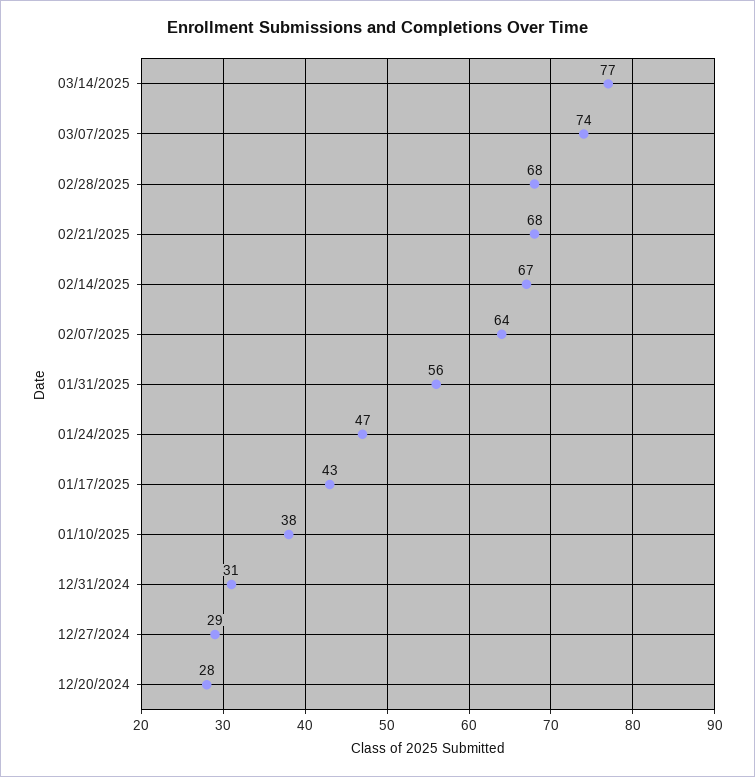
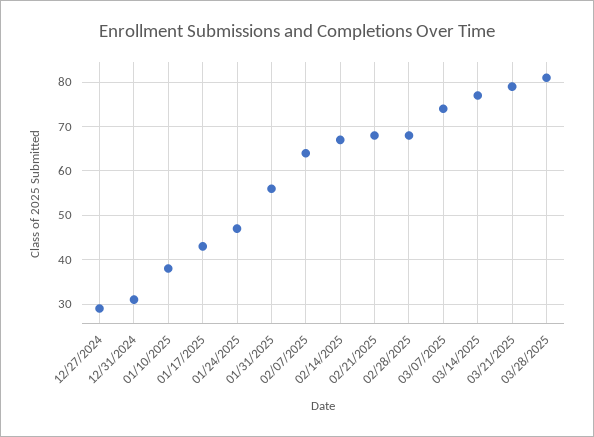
12/20/2024: 28 -> none
03/21/2025: none -> 80
03/28/2025: none -> 80

